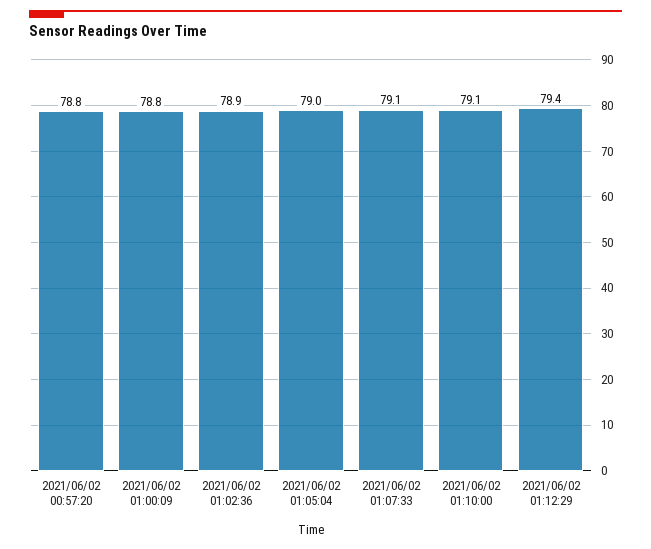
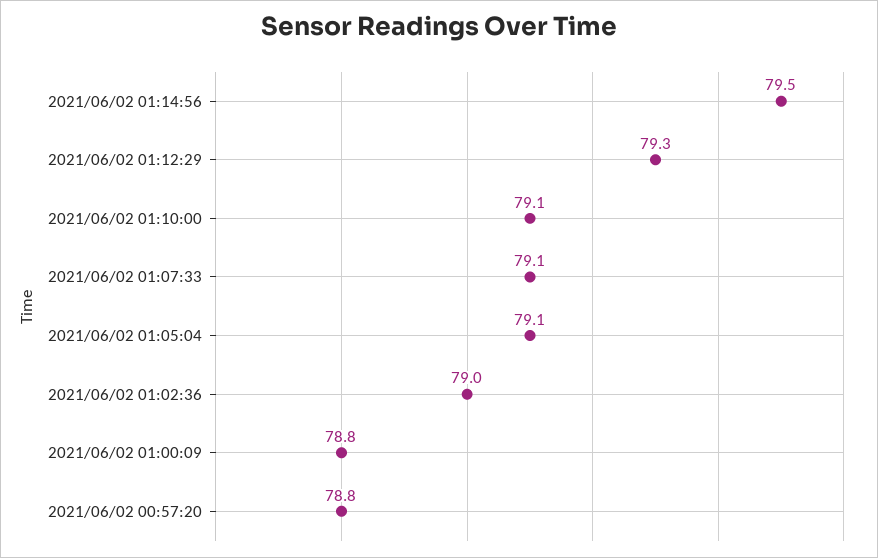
2021/06/02 01:02:36: 78.9 -> 79
2021/06/02 01:05:04: 79 -> 79.1
2021/06/02 01:12:29: 79.4 -> 79.3
2021/06/02 01:14:56: none -> 79.5

